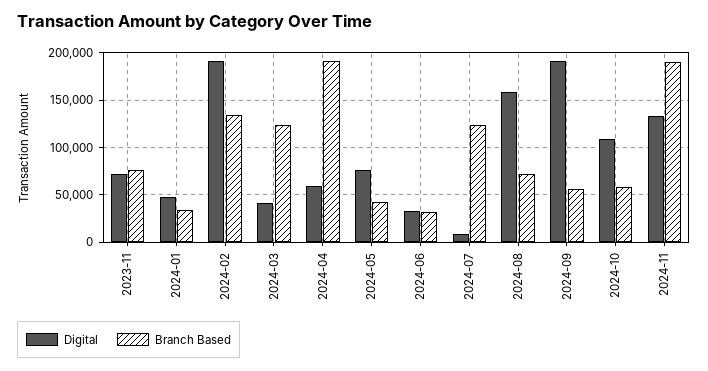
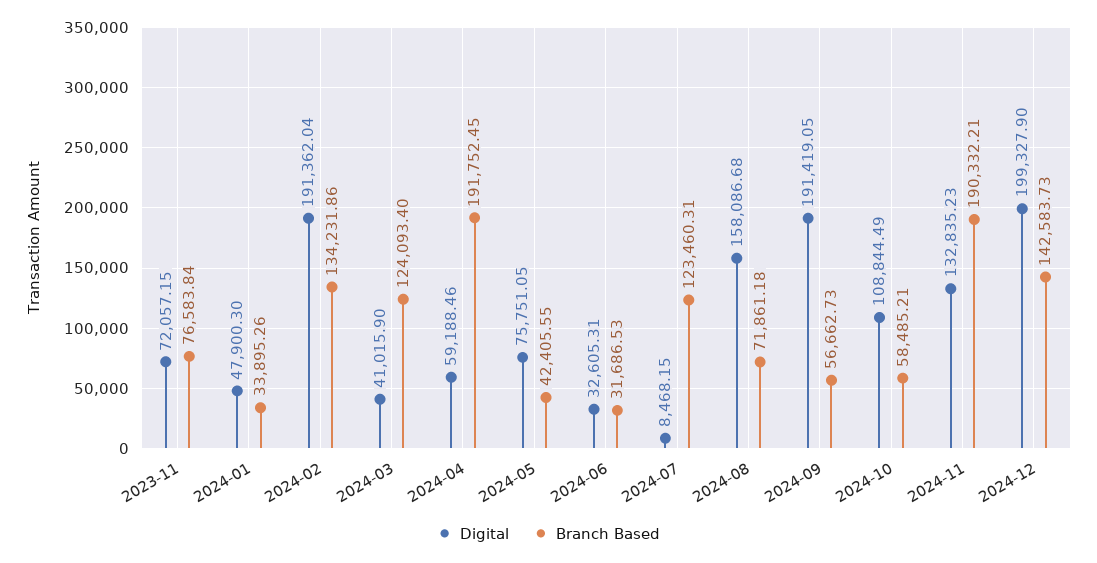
Digital, 2024-12: none -> 199327.9
Branch Based, 2024-12: none -> 142583.73

